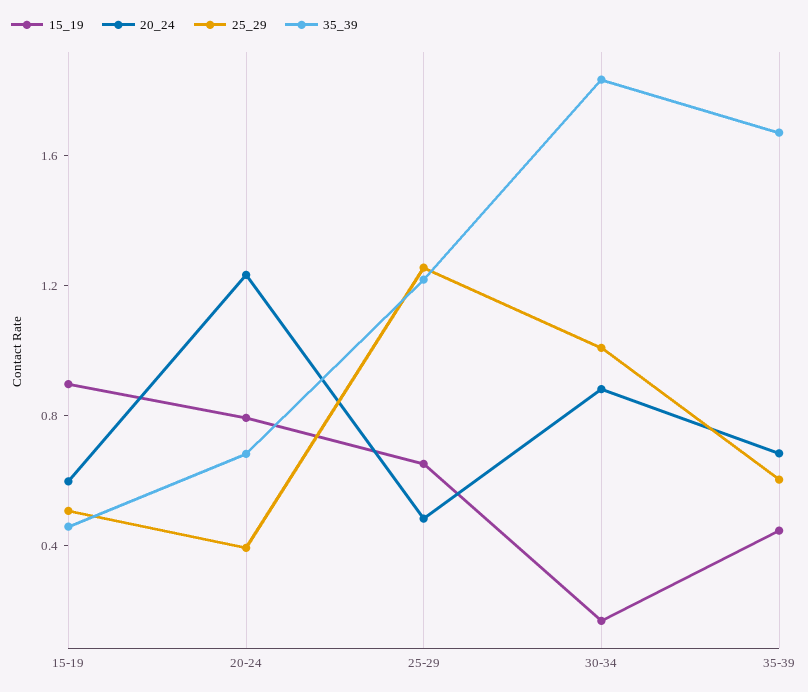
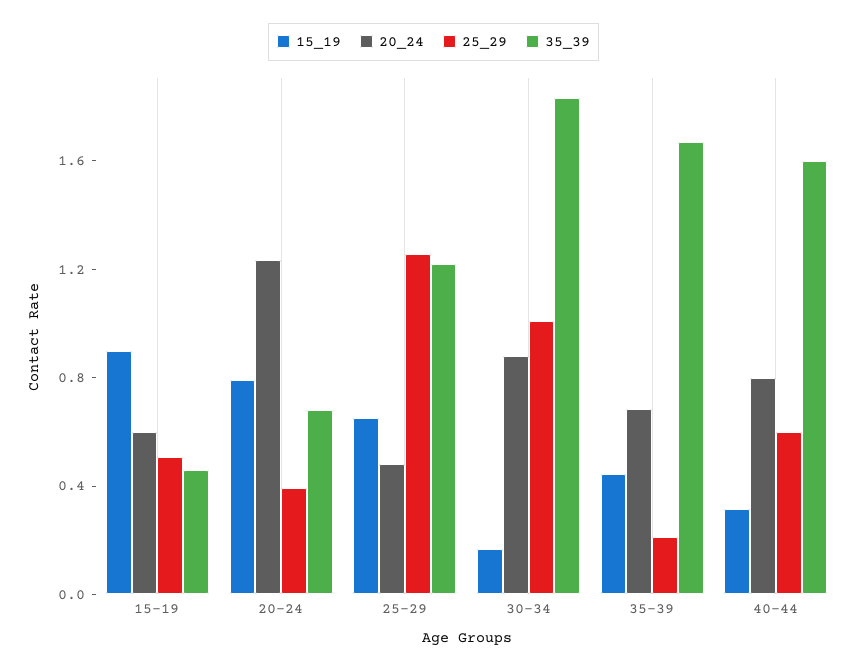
25_29, 35-39: 0.6 -> 0.2
15_19, 40-44: none -> 0.3
20_24, 40-44: none -> 0.8
25_29, 40-44: none -> 0.6
35_39, 40-44: none -> 1.6

